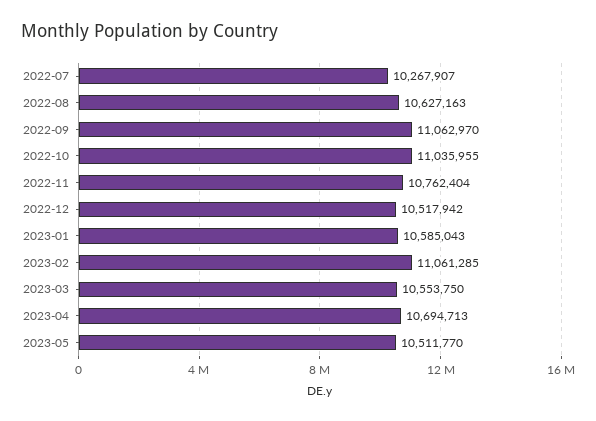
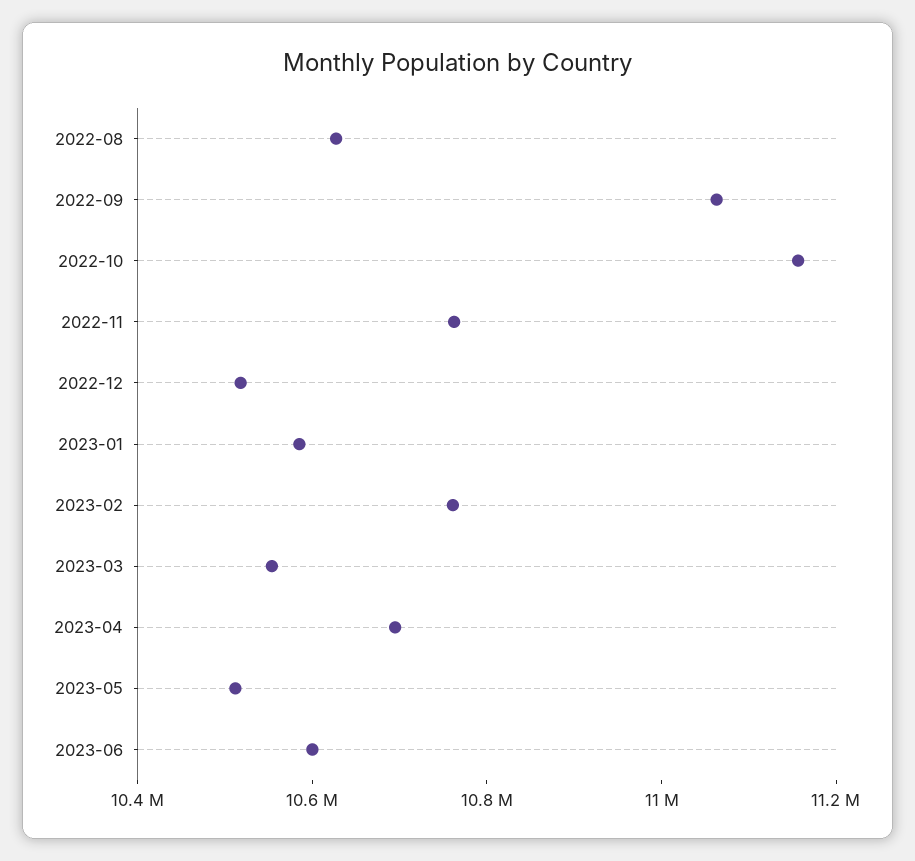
2022-07: 10267907 -> none
2022-10: 11035955 -> 11150000
2023-02: 11061285 -> 10750000
2023-06: none -> 10600000

